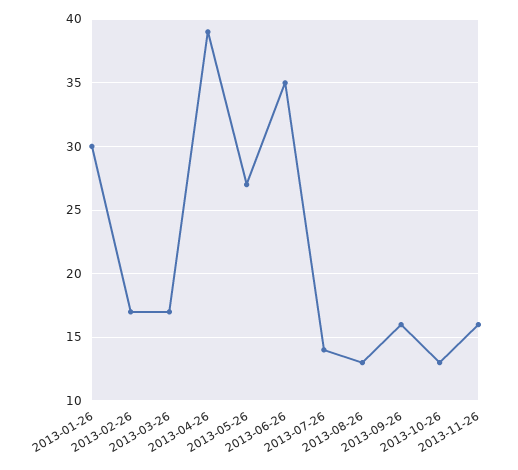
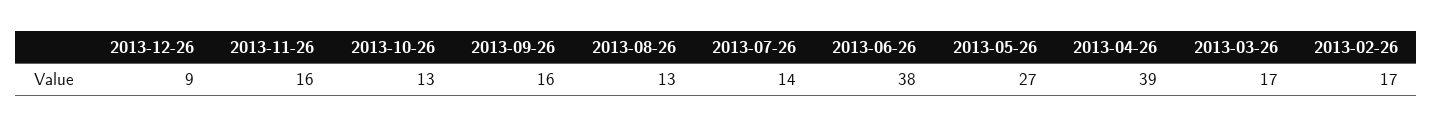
2013-01-26: 30 -> none
2013-06-26: 35 -> 38
2013-12-26: none -> 9

